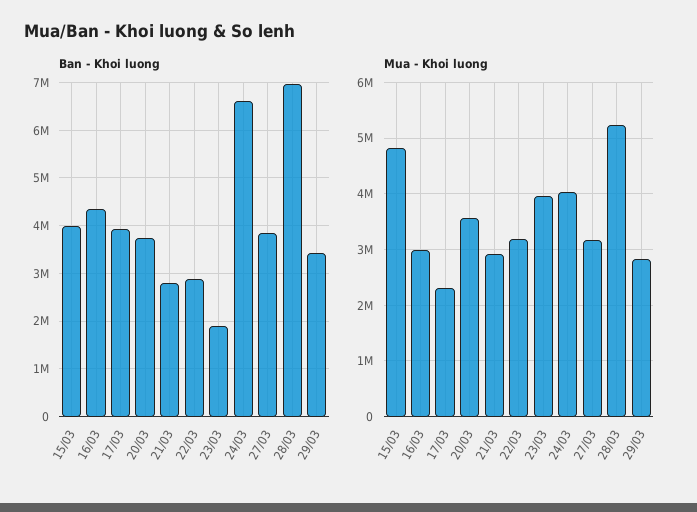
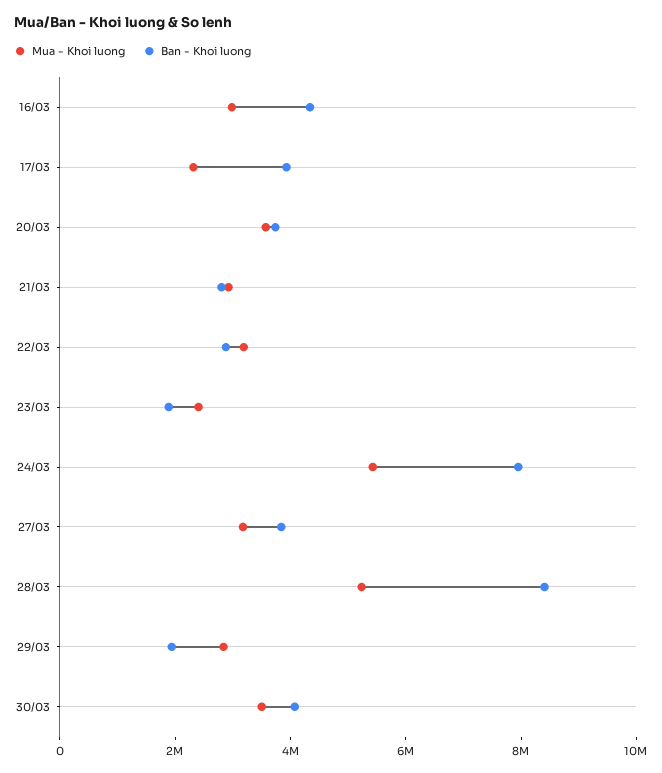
Ban - Khoi luong, 15/03: 4000000 -> none
Ban - Khoi luong, 24/03: 6600000 -> 8000000
Ban - Khoi luong, 28/03: 7000000 -> 8500000
Ban - Khoi luong, 29/03: 3400000 -> 2000000
Mua - Khoi luong, 15/03: 4800000 -> none
Mua - Khoi luong, 23/03: 4000000 -> 2500000
Mua - Khoi luong, 24/03: 4000000 -> 5500000
Mua - Khoi luong, 30/03: none -> 3500000
Ban - Khoi luong, 30/03: none -> 4000000

